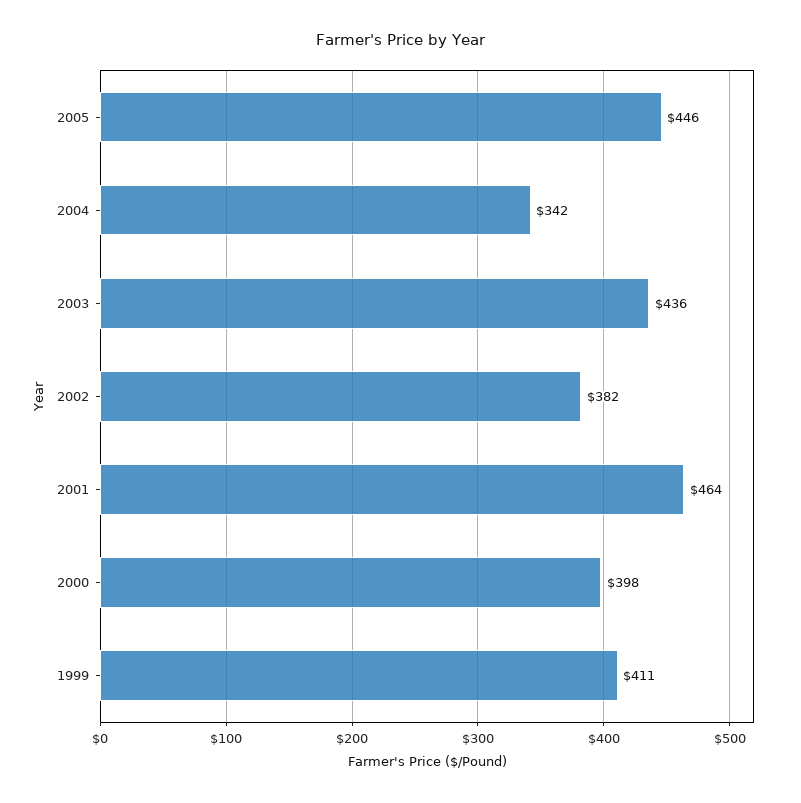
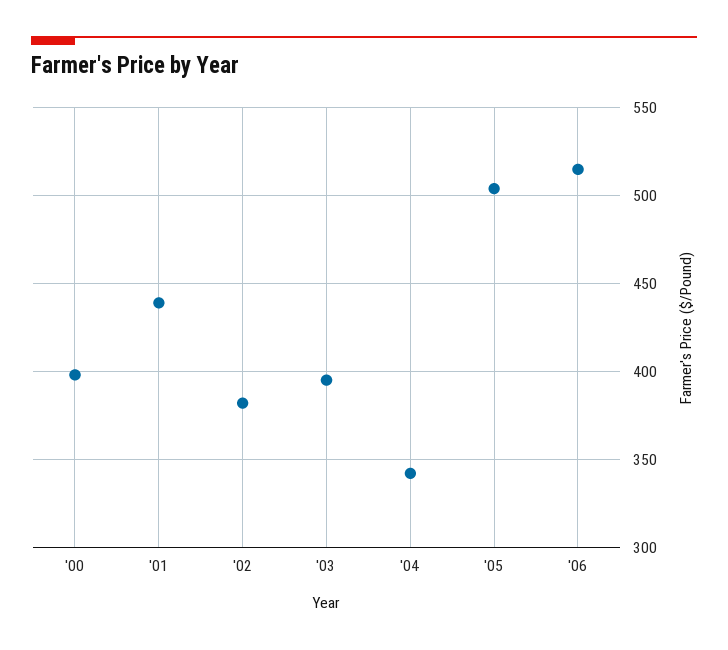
2005: 446 -> 505
2003: 436 -> 395
2001: 464 -> 440
1999: 411 -> none
'06: none -> 515

